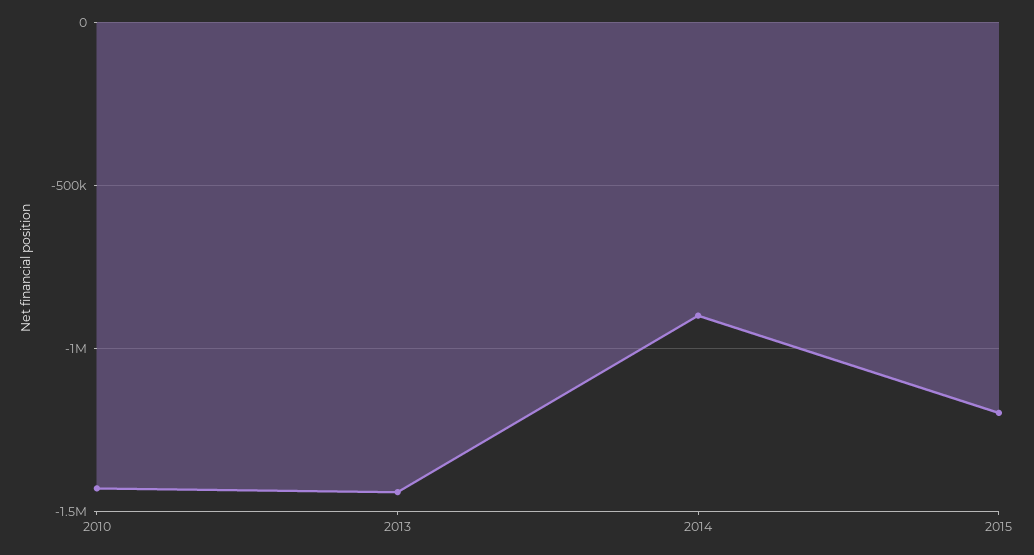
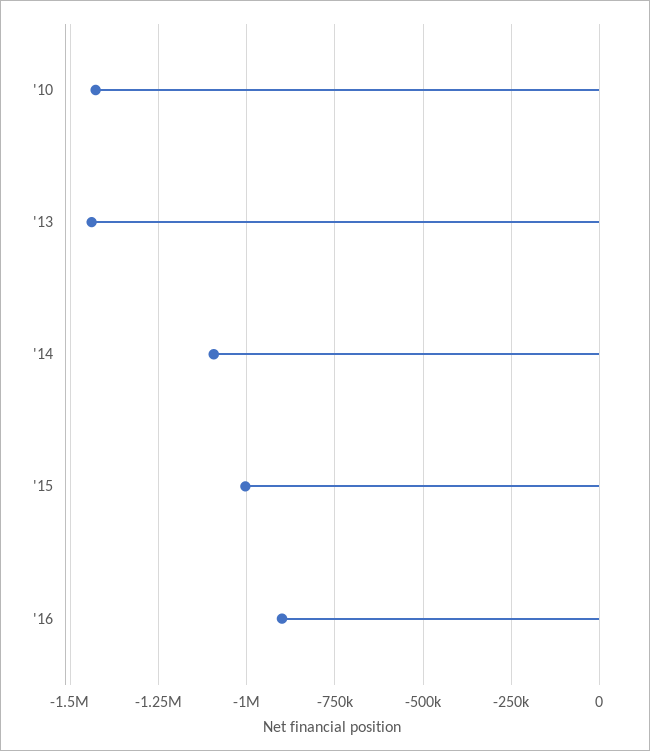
2014: -900000 -> -1100000
2015: -1200000 -> -1000000
'16: none -> -900000

